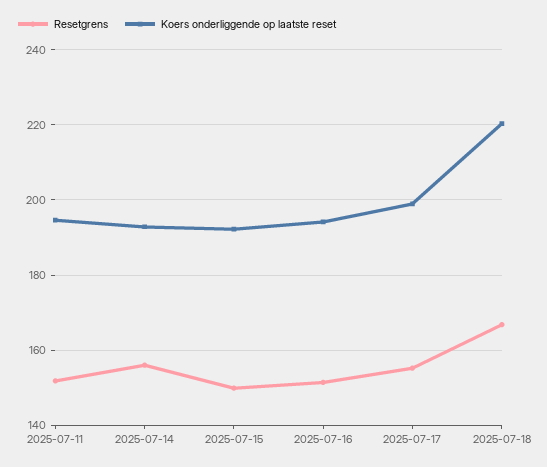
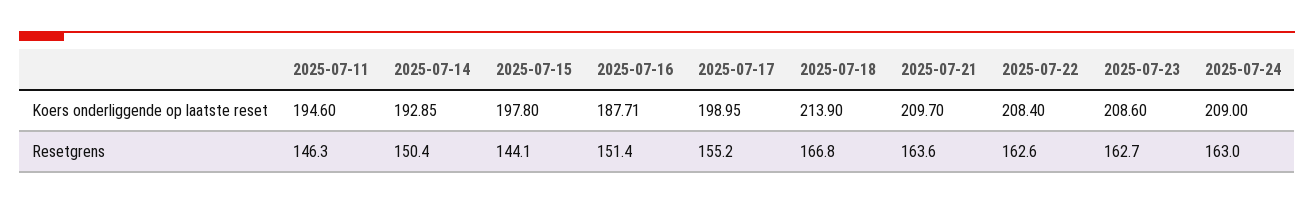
Resetgrens, 2025-07-11: 152 -> 146.3
Resetgrens, 2025-07-14: 156 -> 150.4
Resetgrens, 2025-07-15: 150 -> 144.1
Koers onderliggende op laatste reset, 2025-07-15: 192 -> 197.8
Koers onderliggende op laatste reset, 2025-07-16: 194 -> 187.71
Koers onderliggende op laatste reset, 2025-07-18: 220 -> 213.9
Koers onderliggende op laatste reset, 2025-07-21: none -> 209.7
Koers onderliggende op laatste reset, 2025-07-22: none -> 208.4
Koers onderliggende op laatste reset, 2025-07-23: none -> 208.6
Koers onderliggende op laatste reset, 2025-07-24: none -> 209
Resetgrens, 2025-07-21: none -> 163.6
Resetgrens, 2025-07-22: none -> 162.6
Resetgrens, 2025-07-23: none -> 162.7
Resetgrens, 2025-07-24: none -> 163

